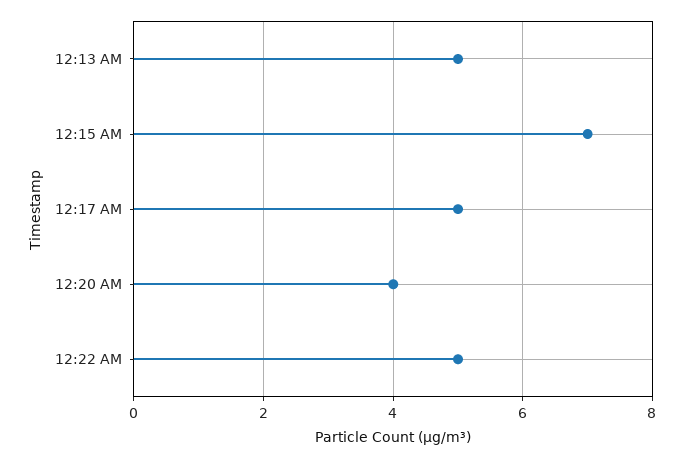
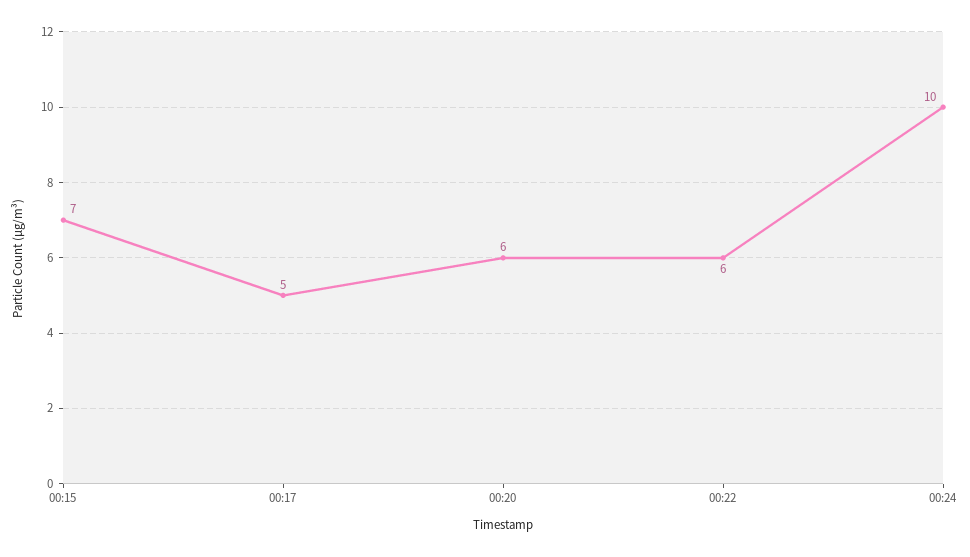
12:13 AM: 5 -> none
12:20 AM: 4 -> 6
12:22 AM: 5 -> 6
00:24: none -> 10

